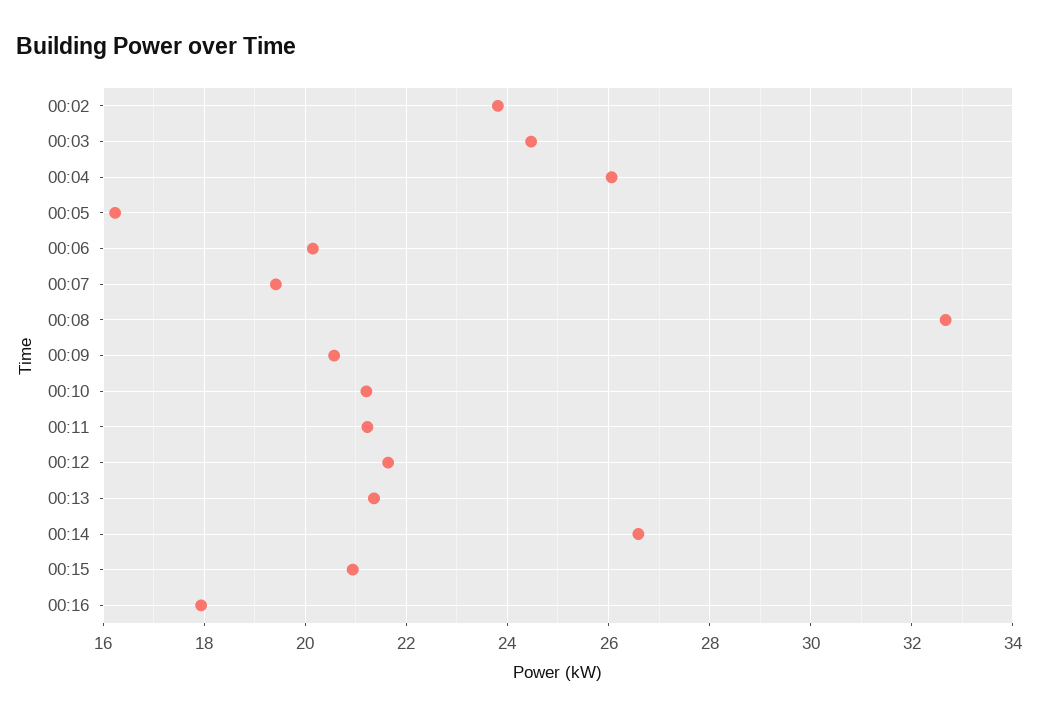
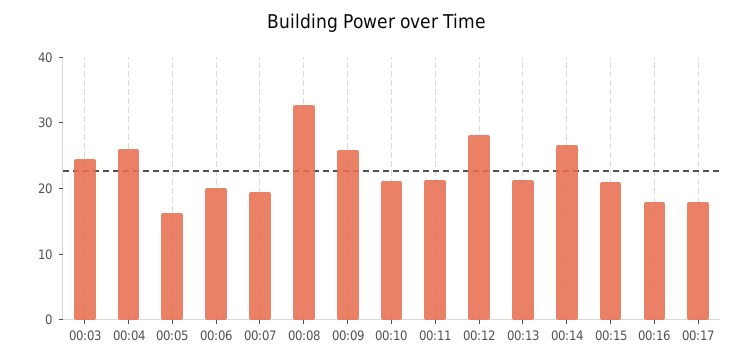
00:02: 23.8 -> none
00:09: 20.6 -> 26
00:12: 21.6 -> 28
00:17: none -> 18

